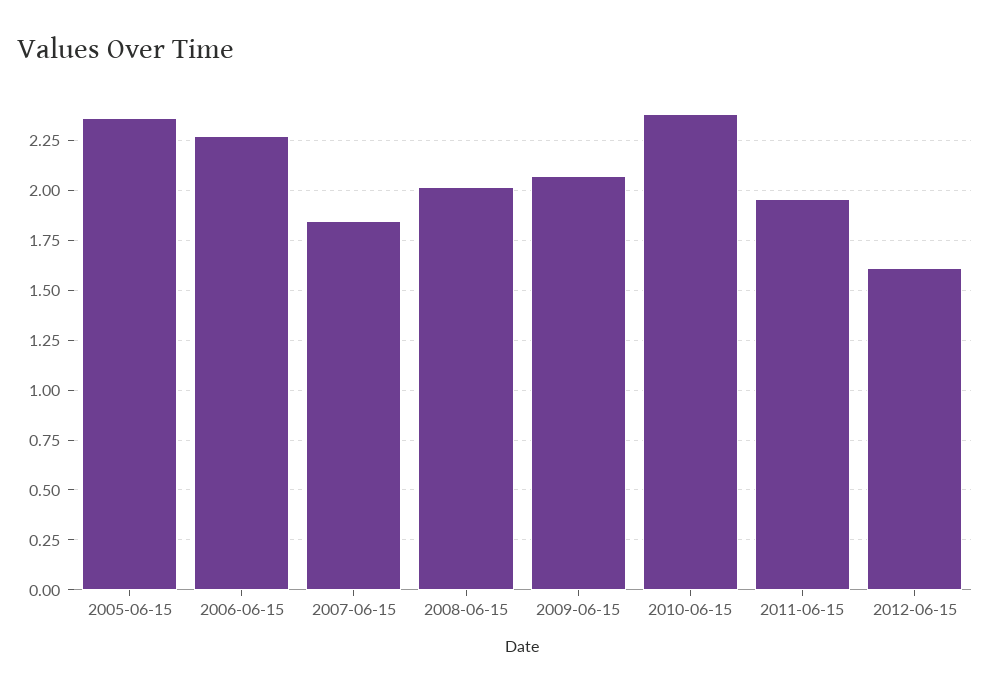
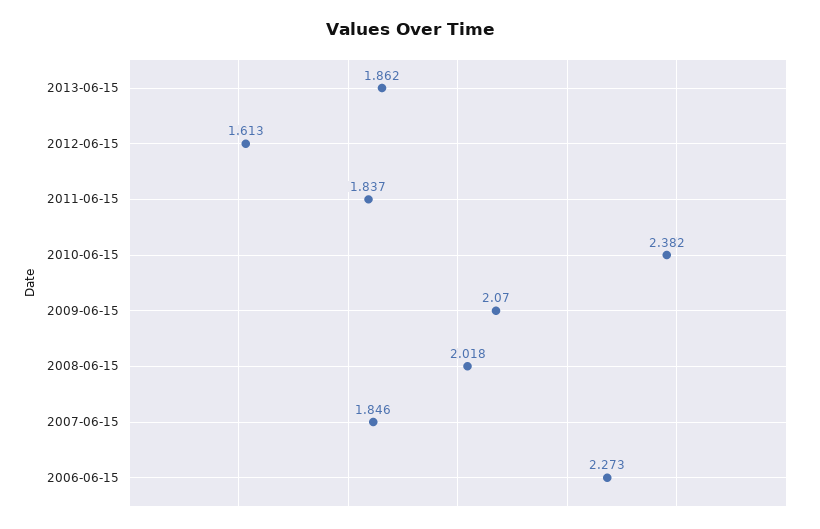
2005-06-15: 2.35 -> none
2011-06-15: 1.95 -> 1.837
2013-06-15: none -> 1.862

